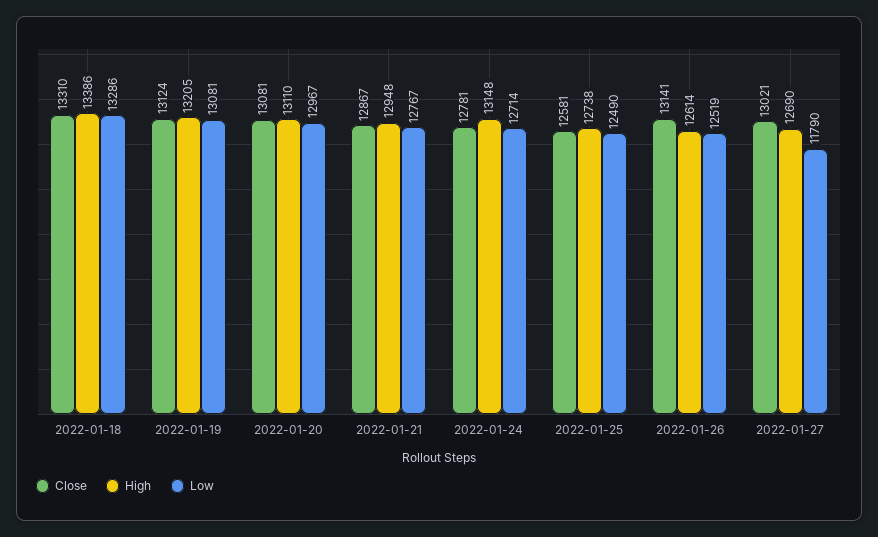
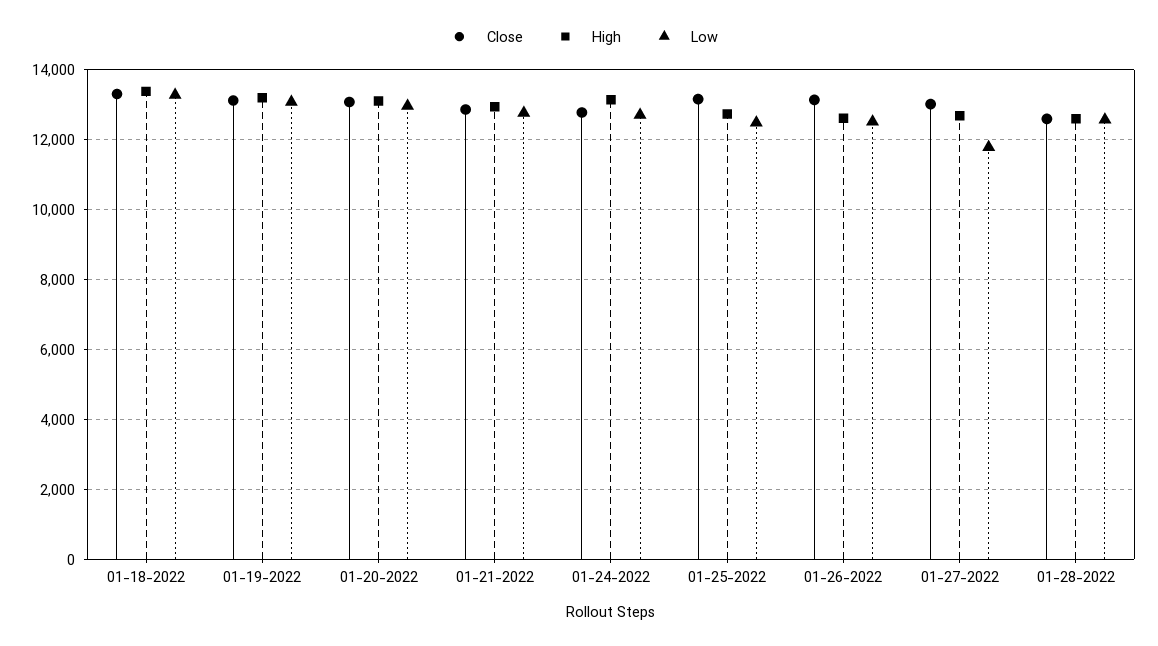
Close, 2022-01-25: 12581 -> 13200
Close, 01-28-2022: none -> 12600
High, 01-28-2022: none -> 12600
Low, 01-28-2022: none -> 12600

